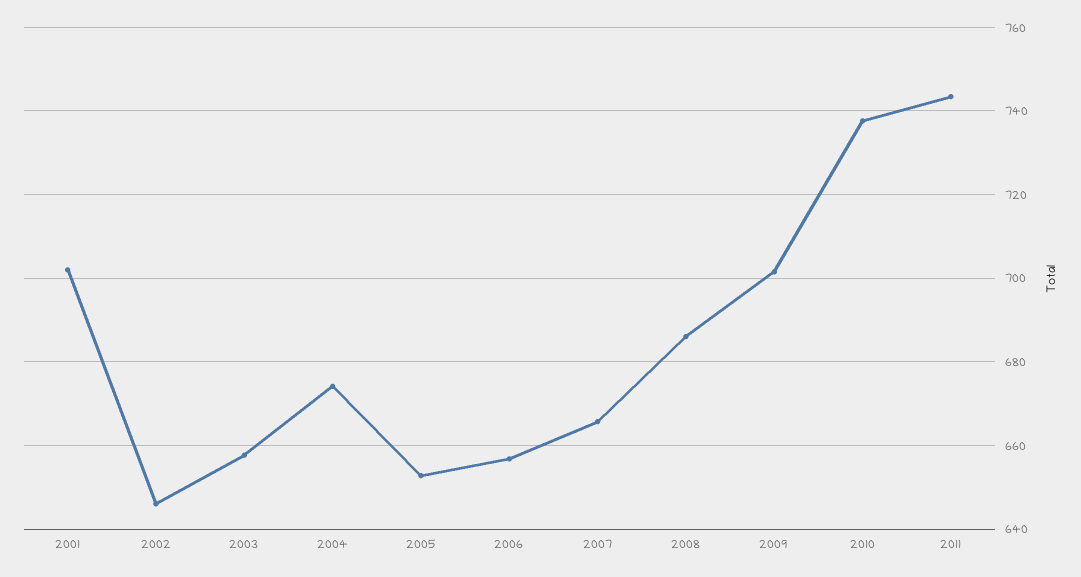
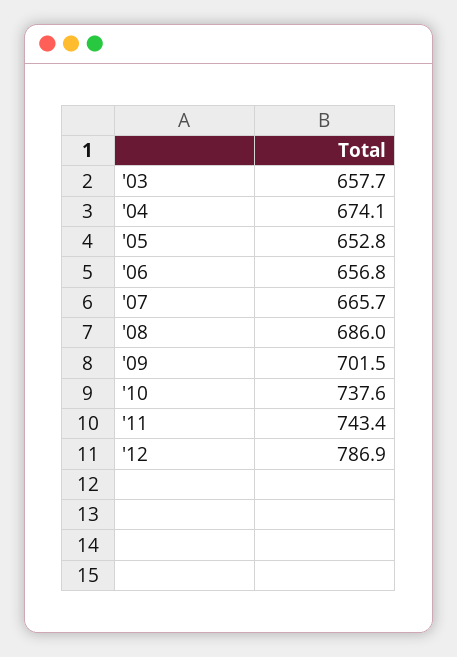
2001: 702 -> none
2002: 646 -> none
'12: none -> 786.9

